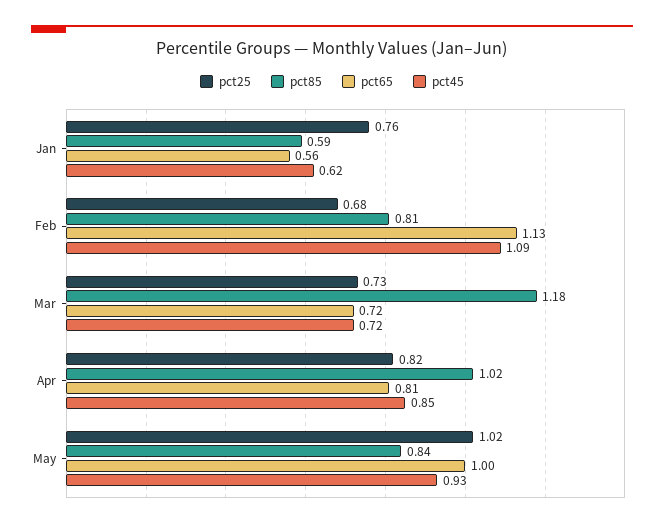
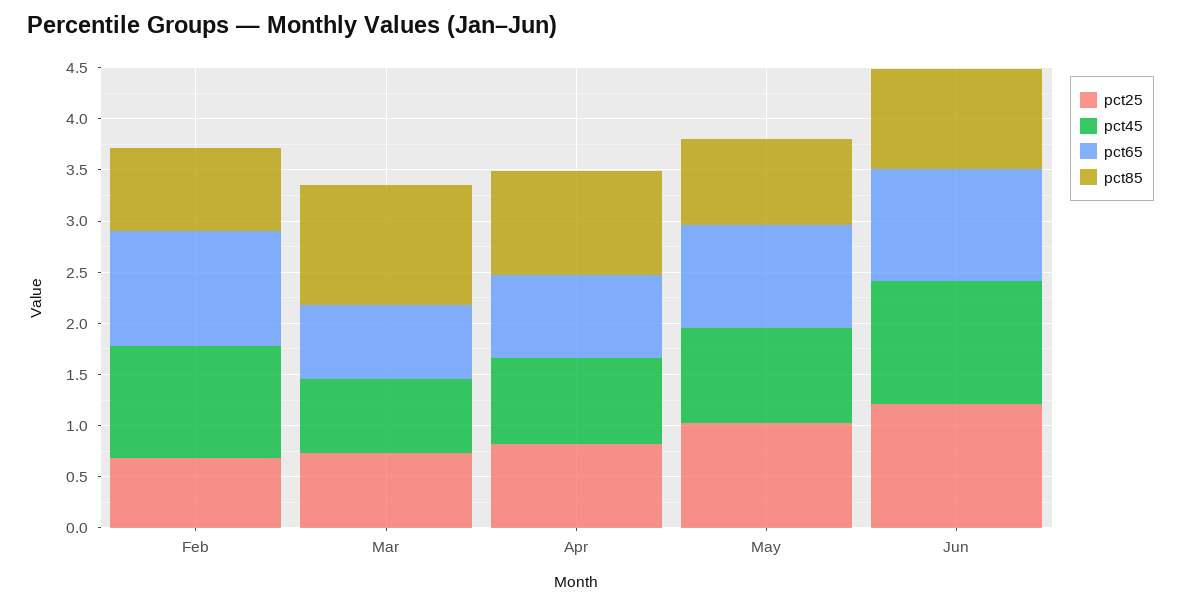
pct25, Jan: 0.76 -> none
pct85, Jan: 0.59 -> none
pct65, Jan: 0.56 -> none
pct45, Jan: 0.62 -> none
pct25, Jun: none -> 1.2
pct45, Jun: none -> 1.2
pct65, Jun: none -> 1.1
pct85, Jun: none -> 1

